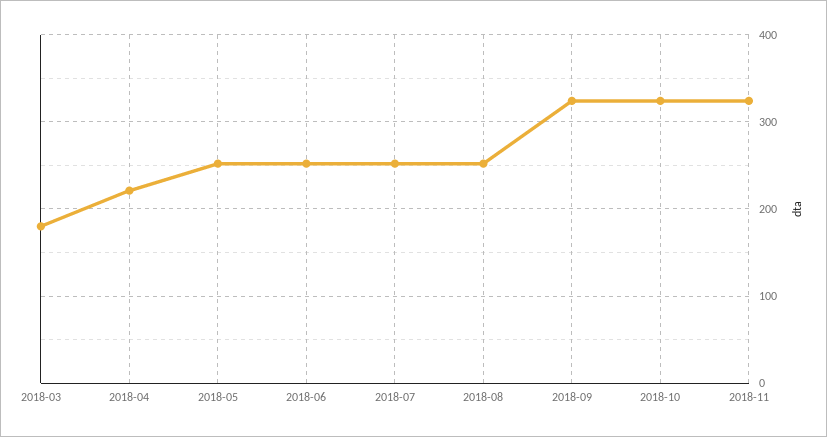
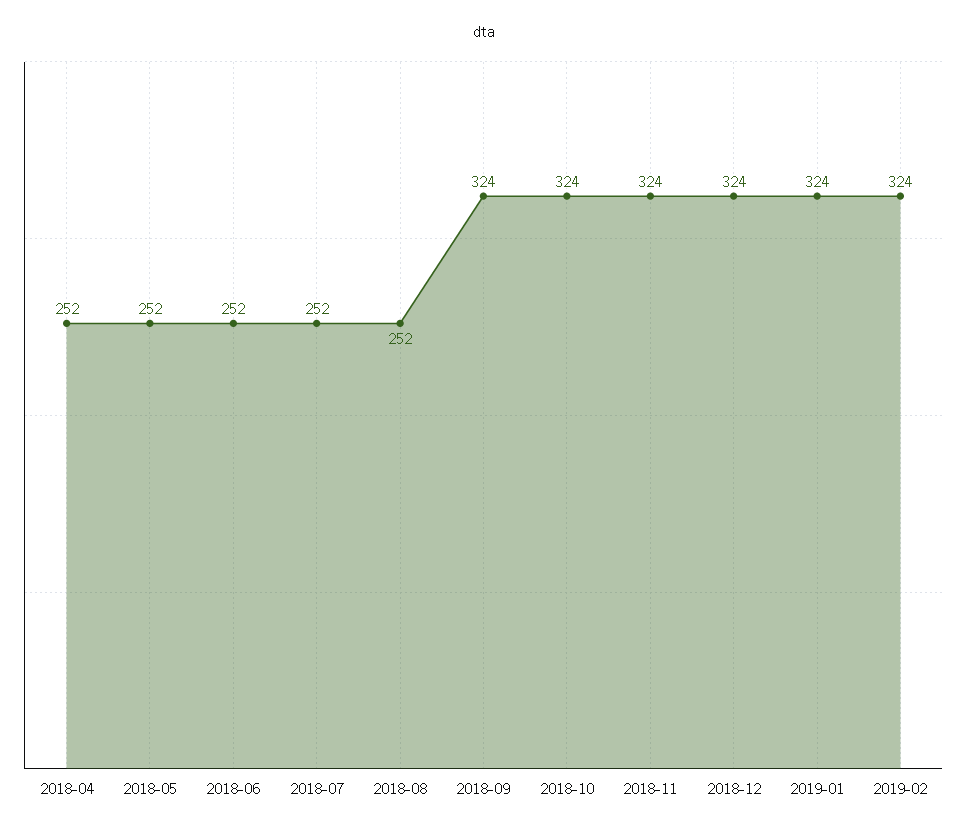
2018-03: 180 -> none
2018-04: 220 -> 252
2018-12: none -> 324
2019-01: none -> 324
2019-02: none -> 324

